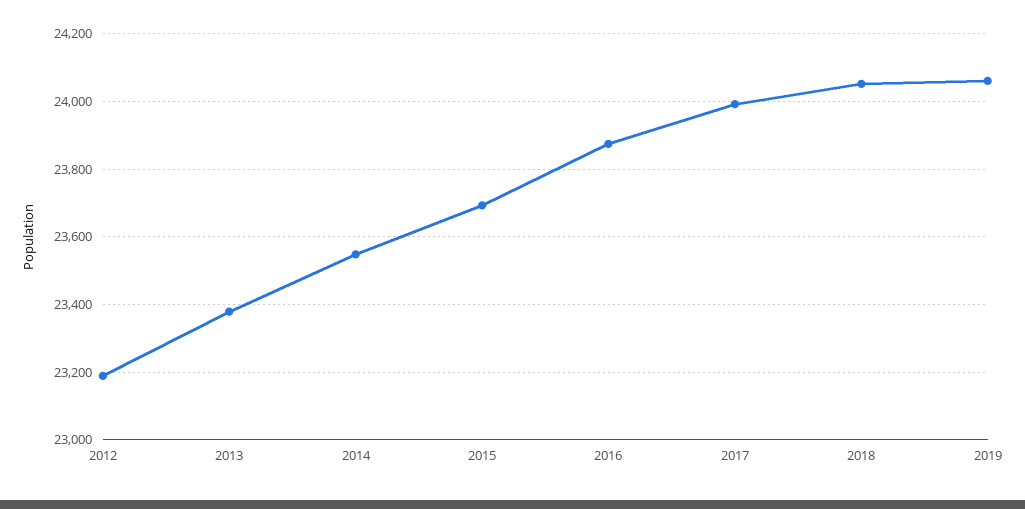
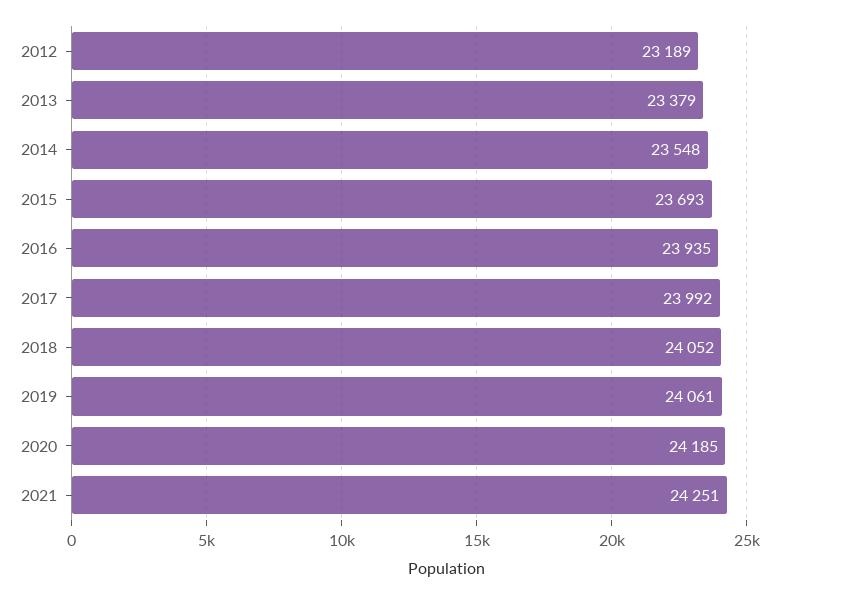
2016: 23880 -> 23935
2020: none -> 24185
2021: none -> 24251

